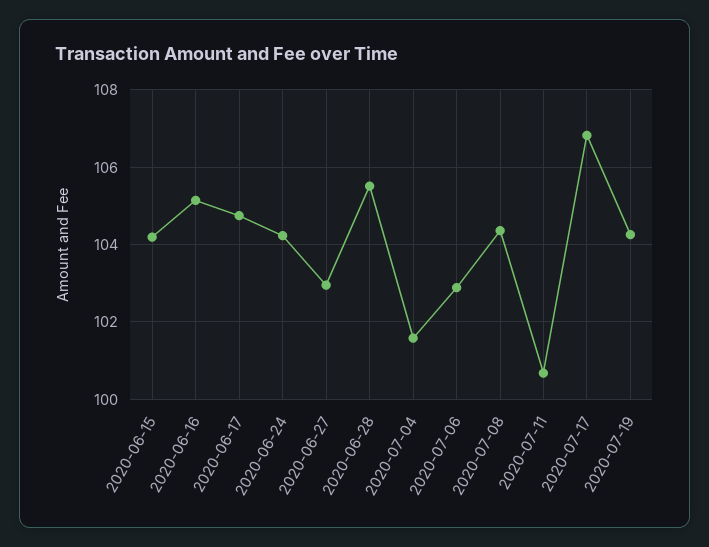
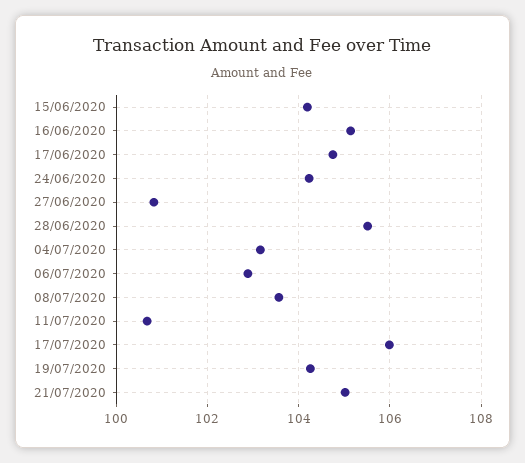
2020-06-27: 103 -> 100.8
2020-07-04: 101.6 -> 103.2
2020-07-08: 104.4 -> 103.6
2020-07-17: 106.8 -> 106
21/07/2020: none -> 105

